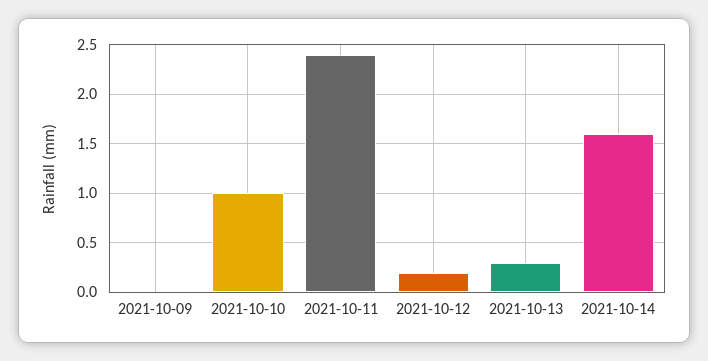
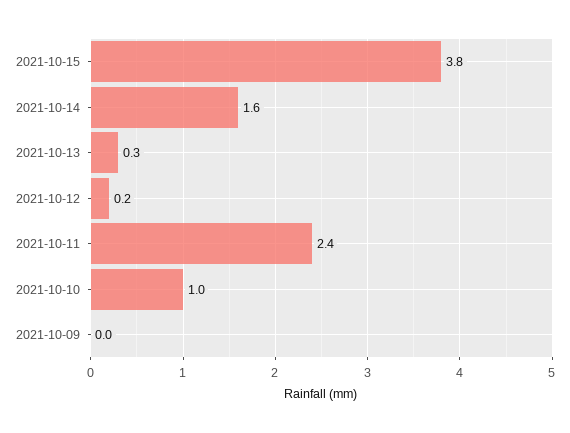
2021-10-15: none -> 3.8

